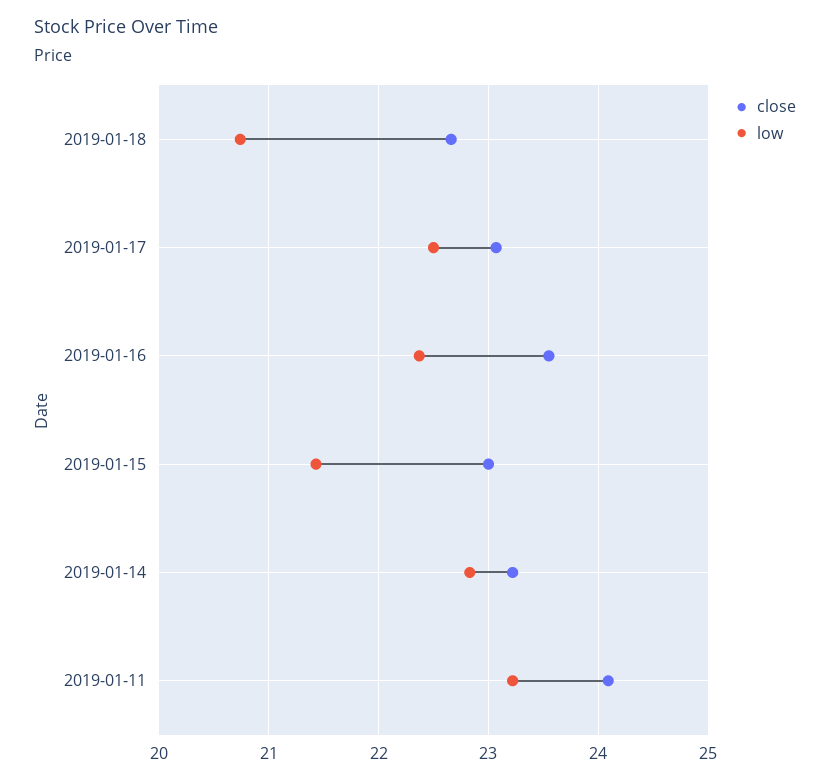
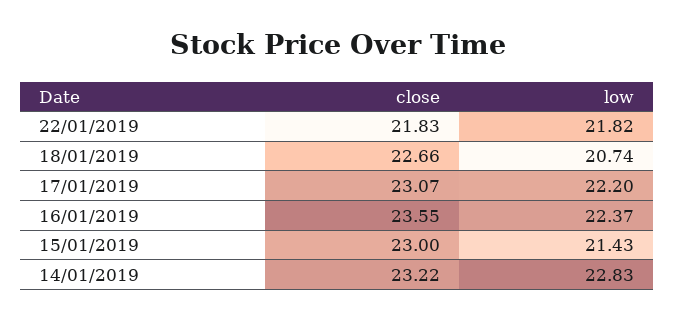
low, 2019-01-17: 22.5 -> 22.2
close, 2019-01-11: 24.1 -> none
low, 2019-01-11: 23.2 -> none
close, 22/01/2019: none -> 21.83
low, 22/01/2019: none -> 21.82

